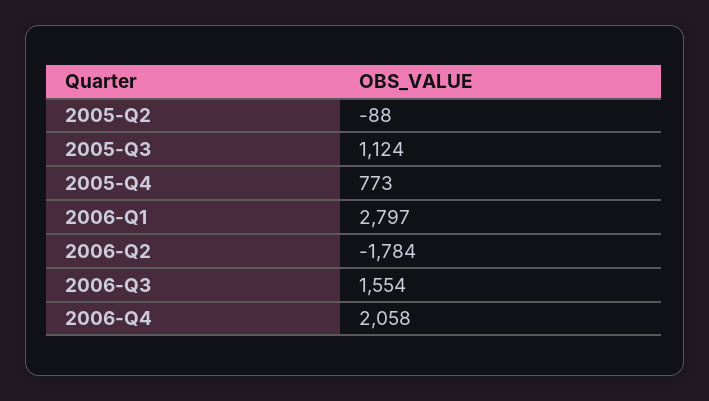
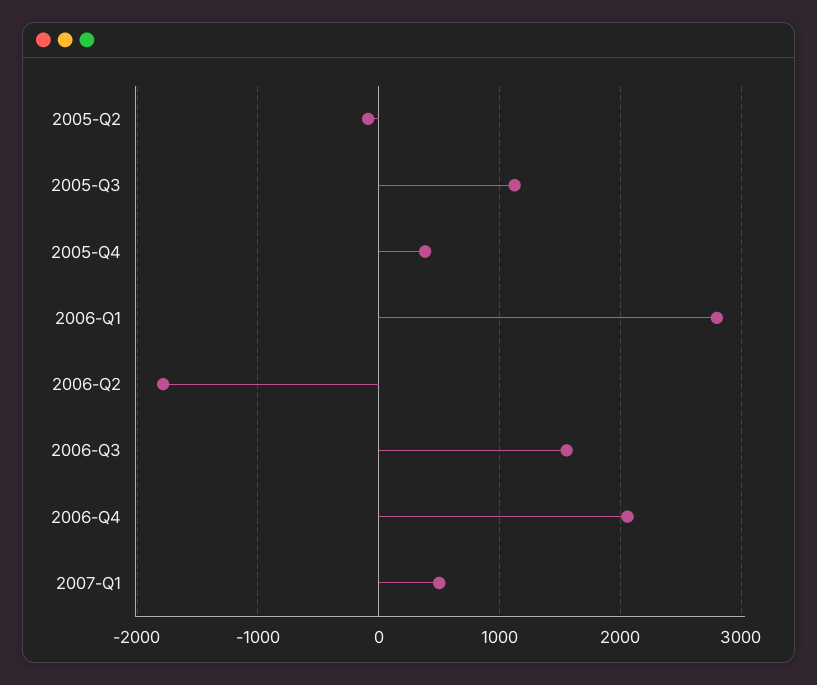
2005-Q4: 773 -> 400
2007-Q1: none -> 500

